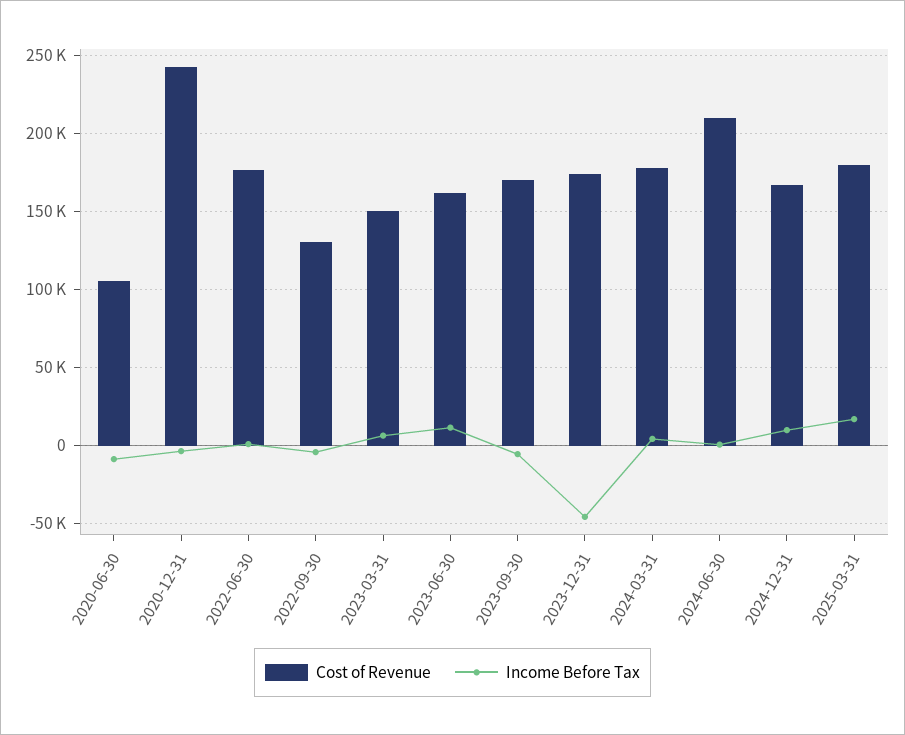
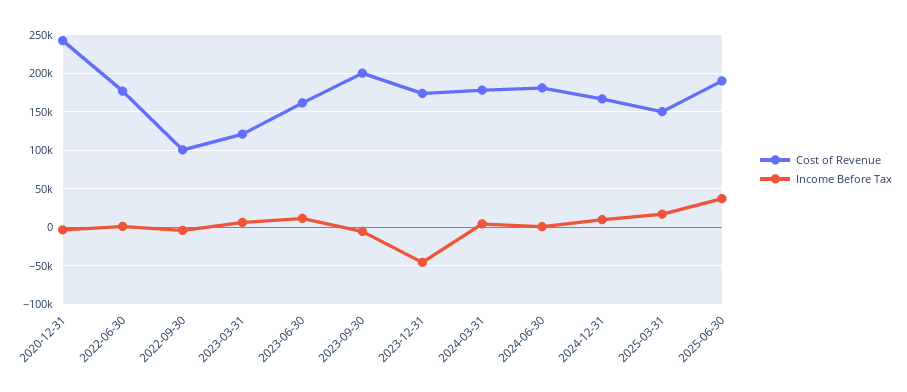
Cost of Revenue, 2020-06-30: 105000 -> none
Income Before Tax, 2020-06-30: -10000 -> none
Cost of Revenue, 2022-09-30: 130000 -> 100000
Cost of Revenue, 2023-03-31: 150000 -> 120000
Cost of Revenue, 2023-09-30: 170000 -> 200000
Cost of Revenue, 2024-06-30: 210000 -> 180000
Cost of Revenue, 2025-03-31: 180000 -> 150000
Cost of Revenue, 2025-06-30: none -> 190000
Income Before Tax, 2025-06-30: none -> 40000

